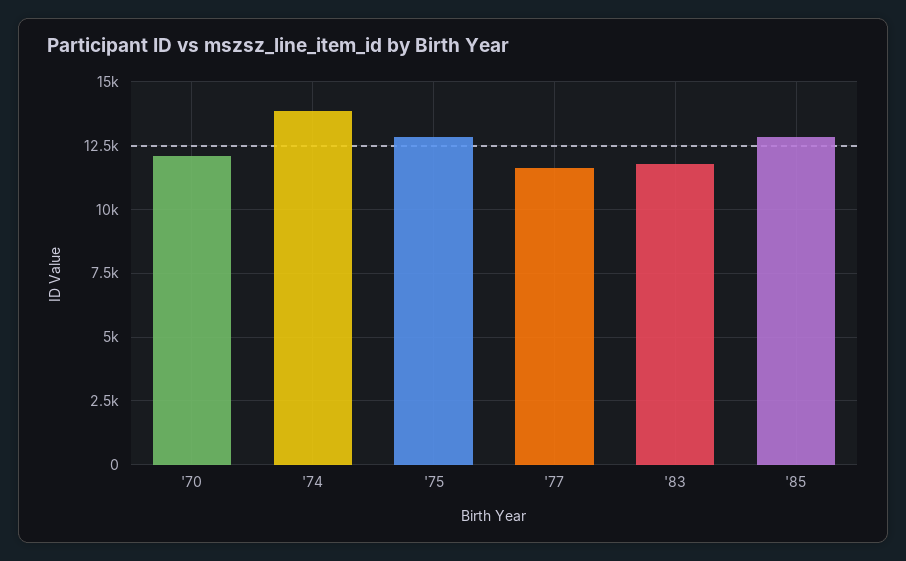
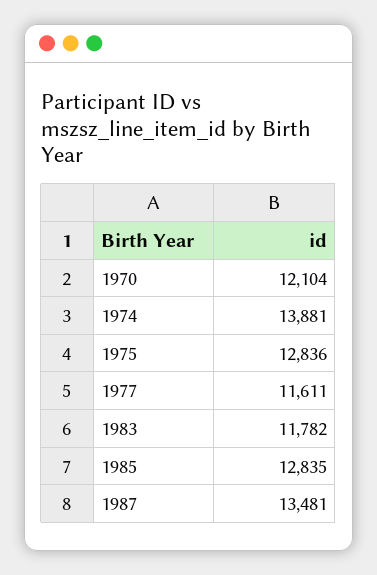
1987: none -> 13481

